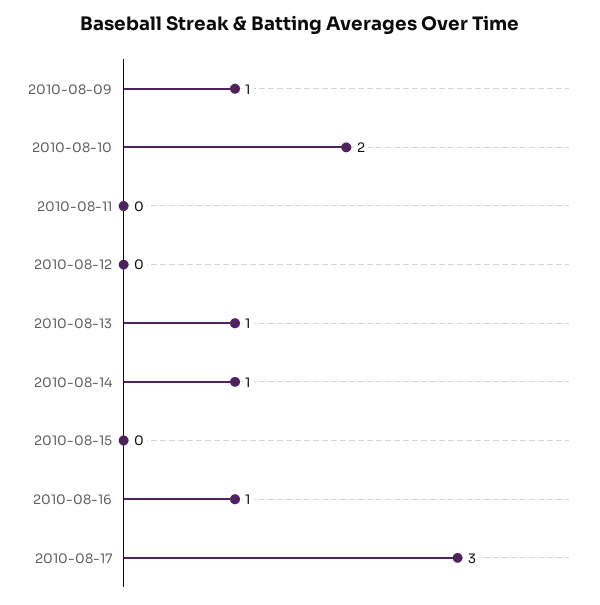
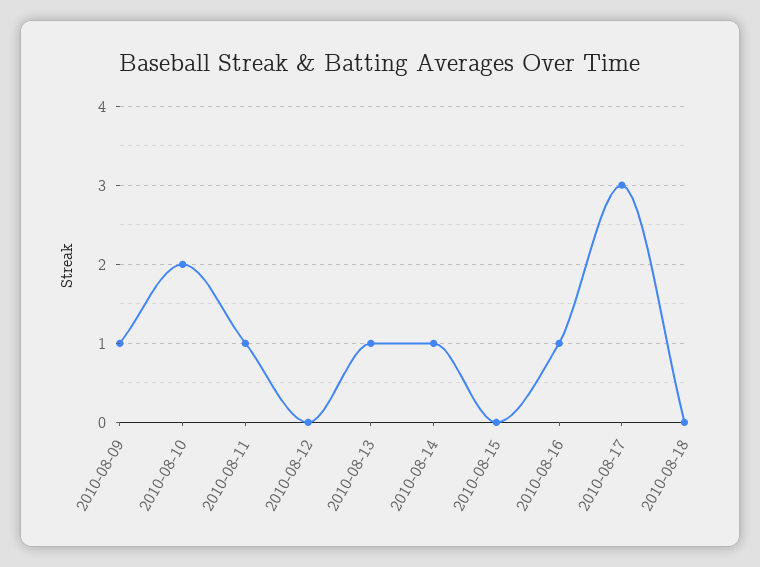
2010-08-11: 0 -> 1
2010-08-18: none -> 0

